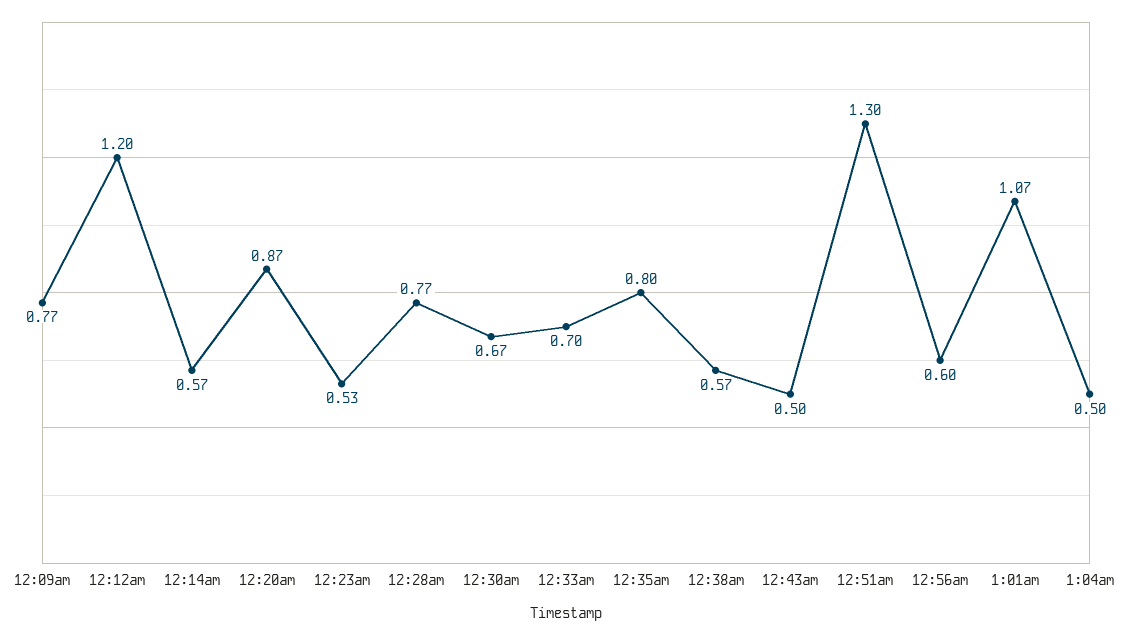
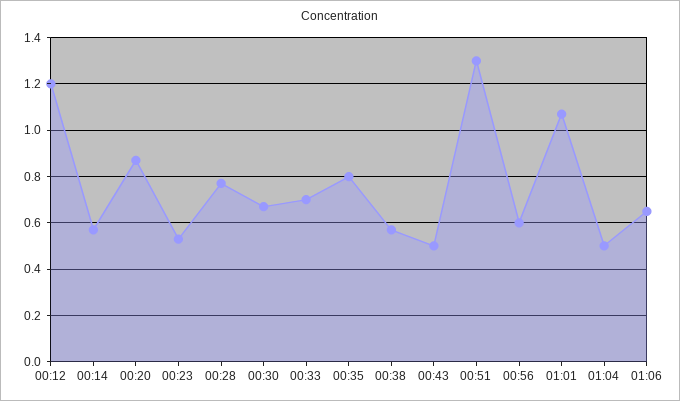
12:09am: 0.77 -> none
01:06: none -> 0.65

